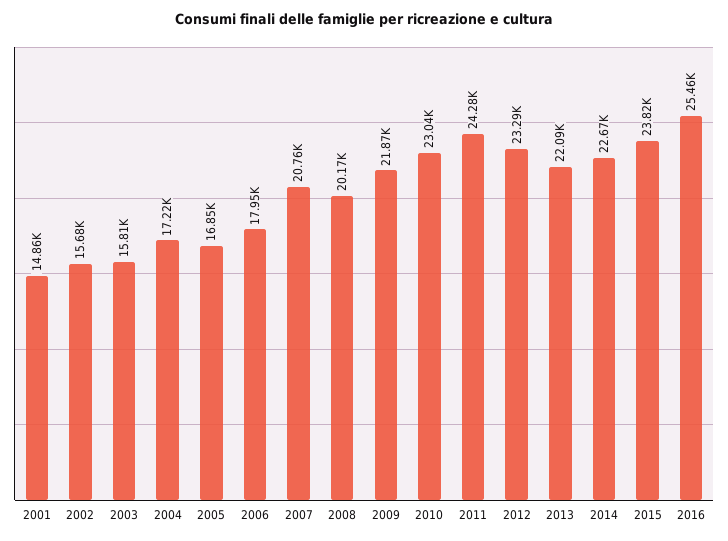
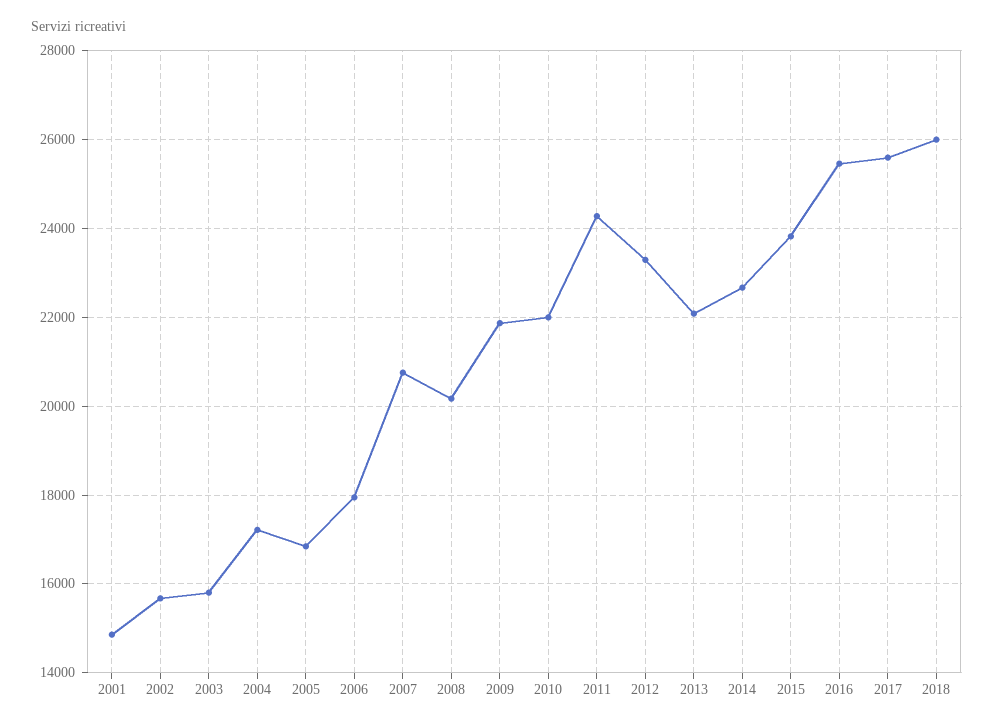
2010: 23040 -> 22000
2017: none -> 25600
2018: none -> 26000

